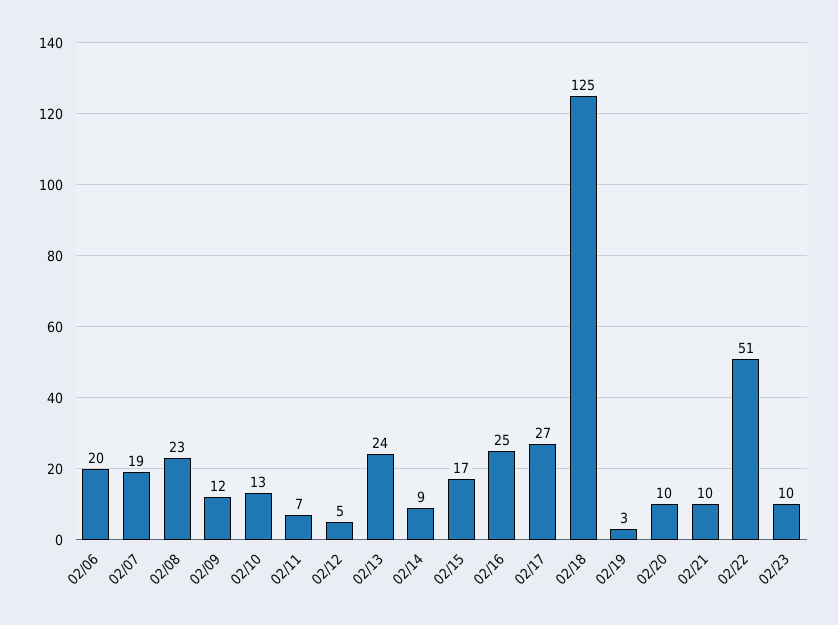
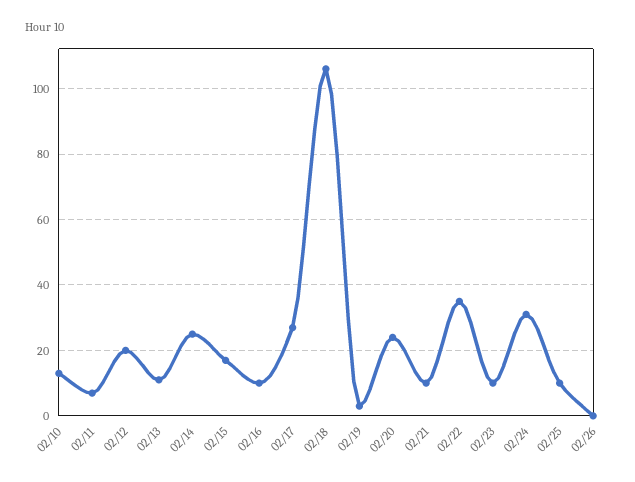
02/06: 20 -> none
02/07: 19 -> none
02/08: 23 -> none
02/09: 12 -> none
02/12: 5 -> 20
02/13: 24 -> 10
02/14: 9 -> 25
02/16: 25 -> 10
02/18: 125 -> 105
02/20: 10 -> 25
02/22: 51 -> 35
02/24: none -> 30
02/25: none -> 10
02/26: none -> 0

